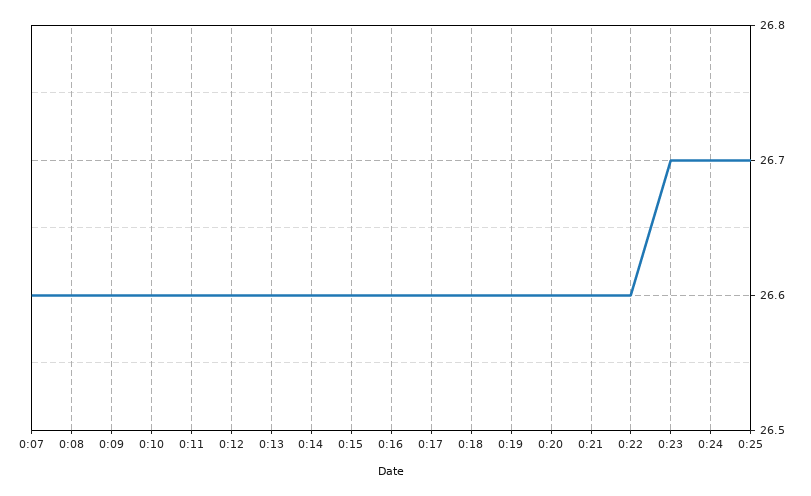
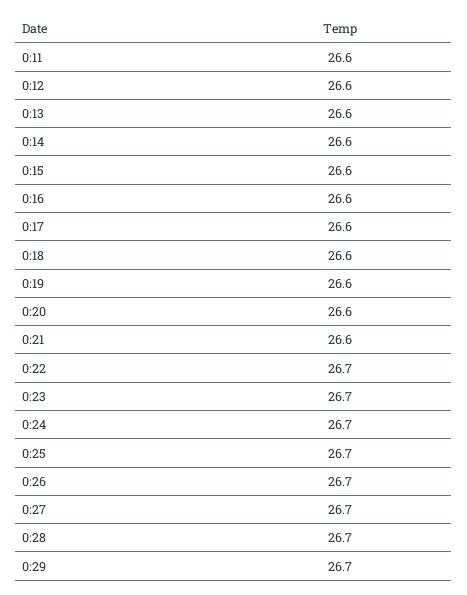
0:07: 26.6 -> none
0:08: 26.6 -> none
0:09: 26.6 -> none
0:10: 26.6 -> none
0:22: 26.6 -> 26.7
0:26: none -> 26.7
0:27: none -> 26.7
0:28: none -> 26.7
0:29: none -> 26.7

